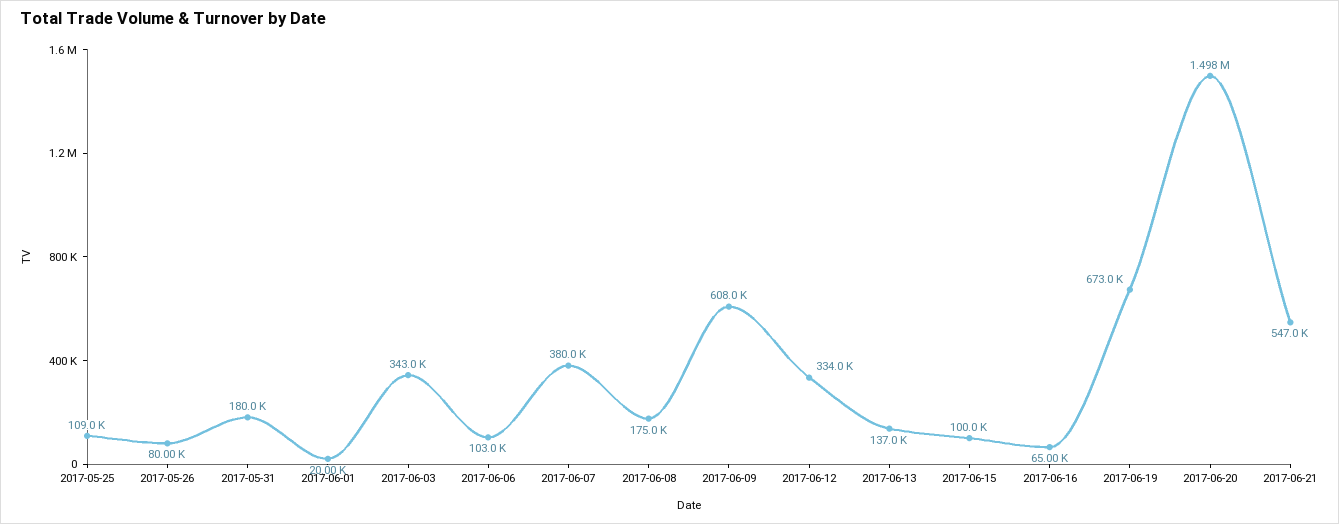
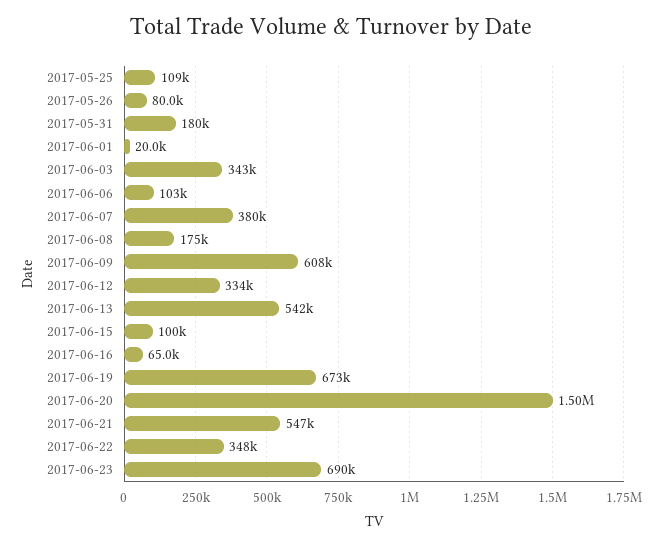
2017-06-13: 137000 -> 542000
2017-06-22: none -> 348000
2017-06-23: none -> 690000

